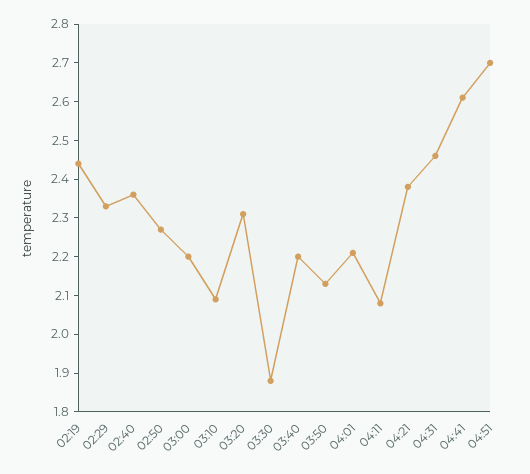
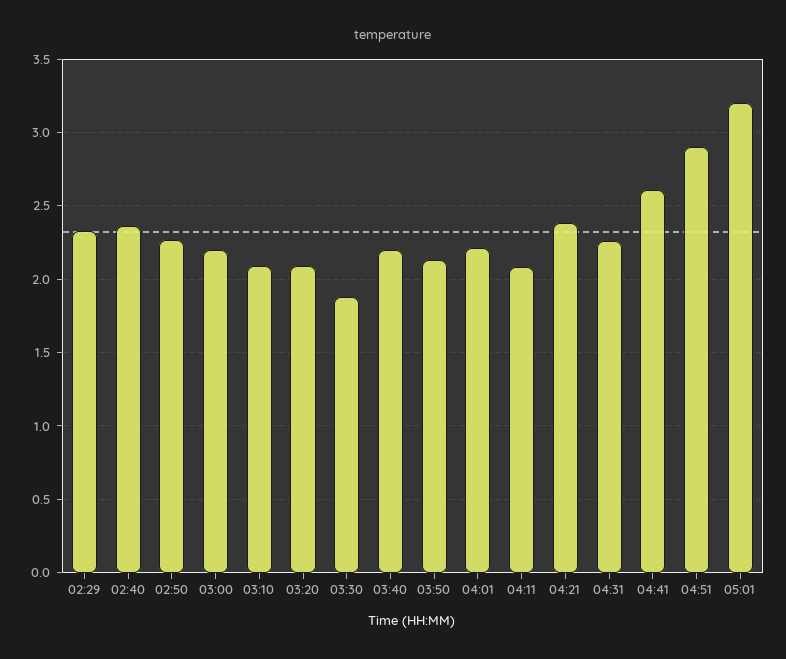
02:19: 2.45 -> none
03:20: 2.3 -> 2.1
04:31: 2.45 -> 2.25
04:51: 2.7 -> 2.9
05:01: none -> 3.2

